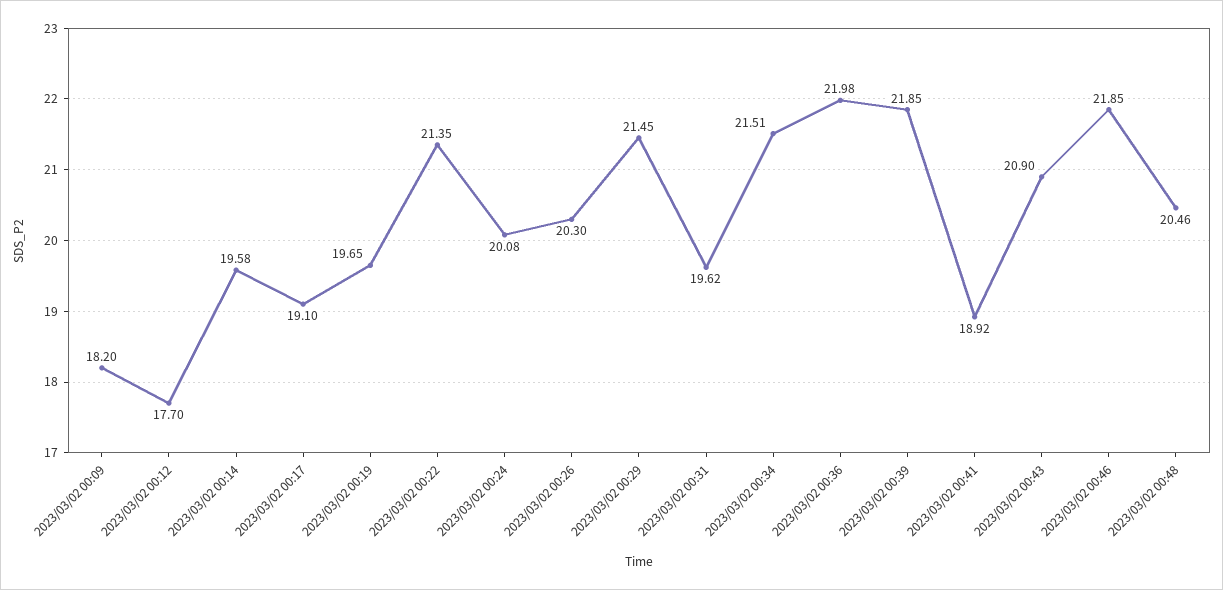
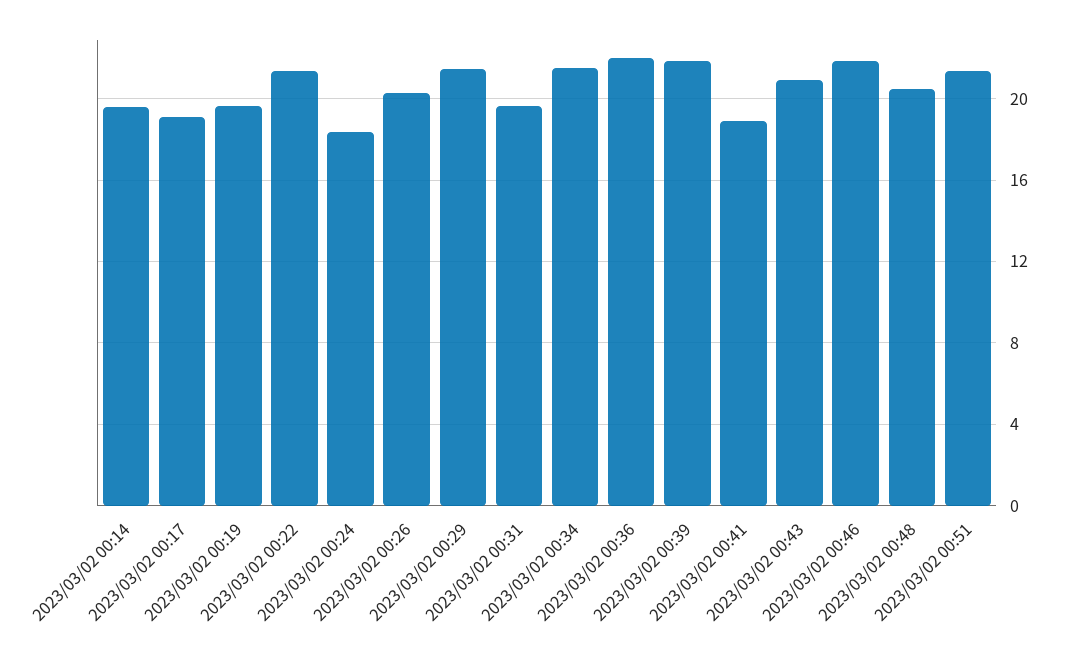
2023/03/02 00:09: 18.2 -> none
2023/03/02 00:12: 17.7 -> none
2023/03/02 00:24: 20.08 -> 18.5
2023/03/02 00:51: none -> 21.5

